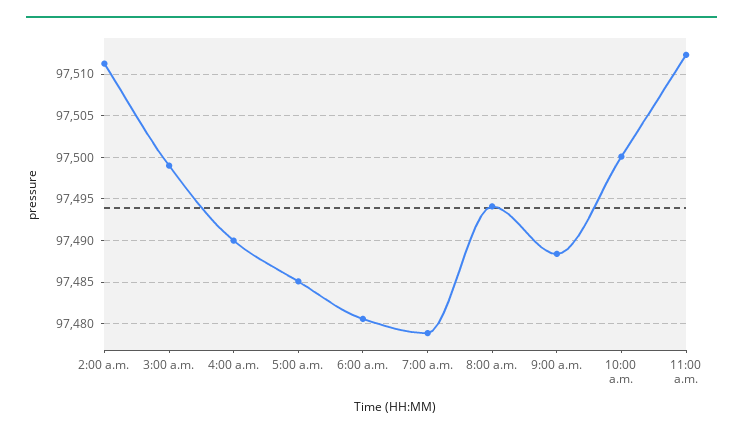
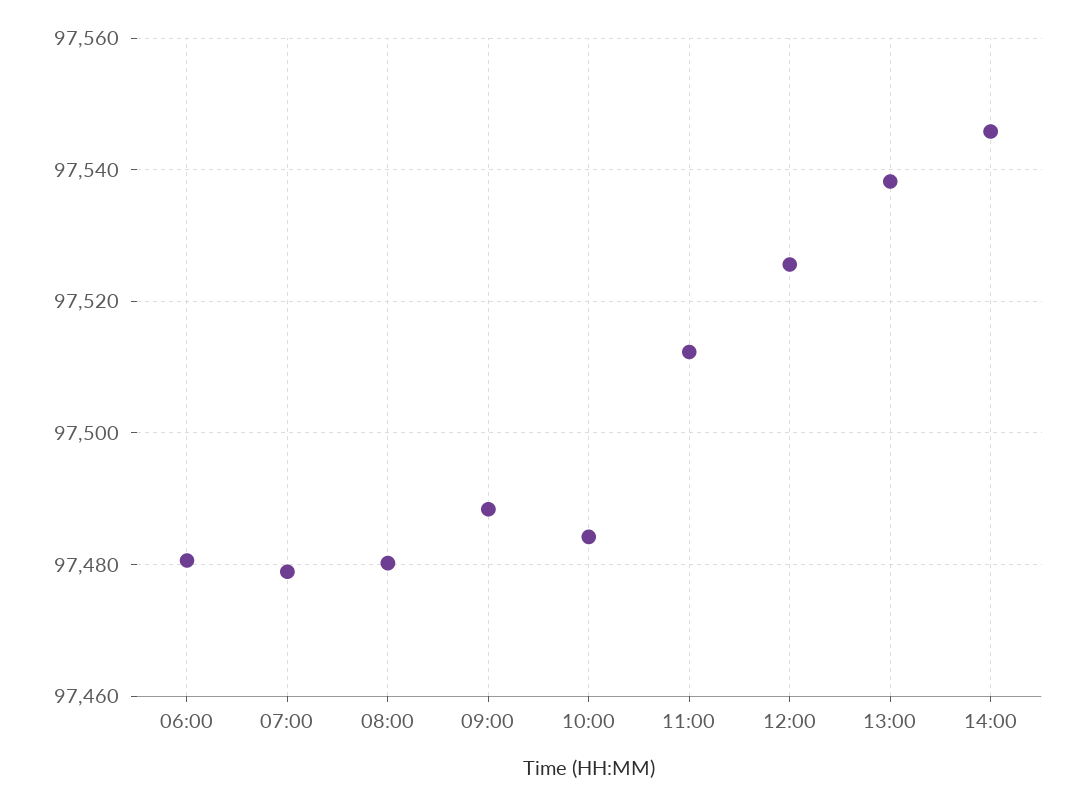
2:00 a.m.: 97511 -> none
3:00 a.m.: 97499 -> none
4:00 a.m.: 97490 -> none
5:00 a.m.: 97485 -> none
8:00 a.m.: 97494 -> 97480
10:00 a.m.: 97500 -> 97484
12:00: none -> 97526
13:00: none -> 97538
14:00: none -> 97546

